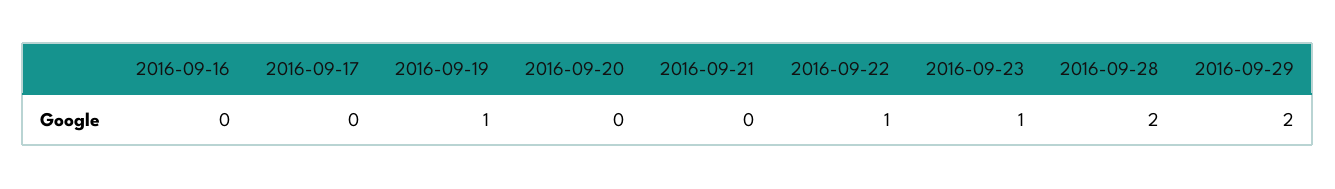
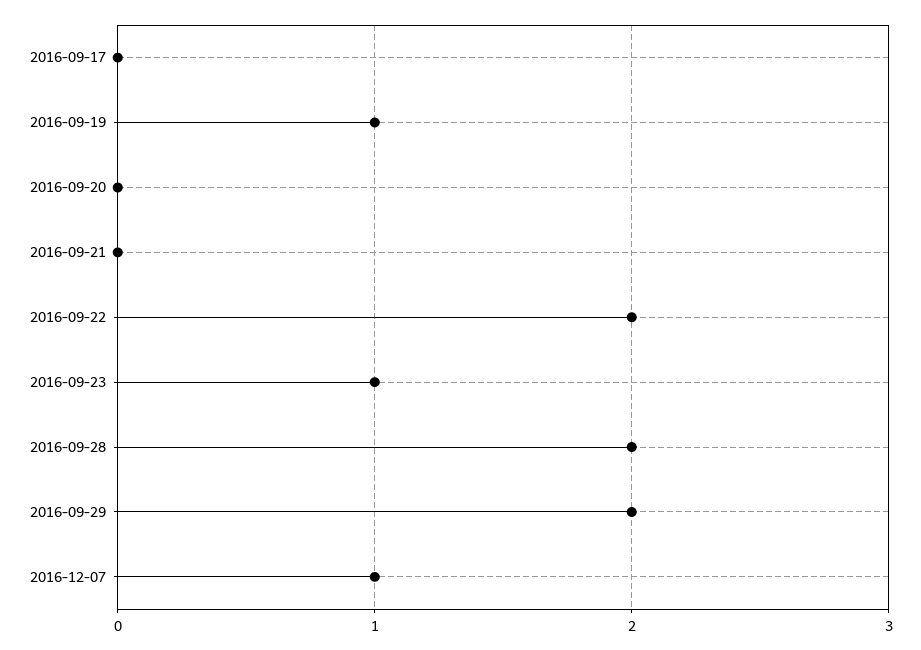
2016-09-16: 0 -> none
2016-09-22: 1 -> 2
2016-12-07: none -> 1

